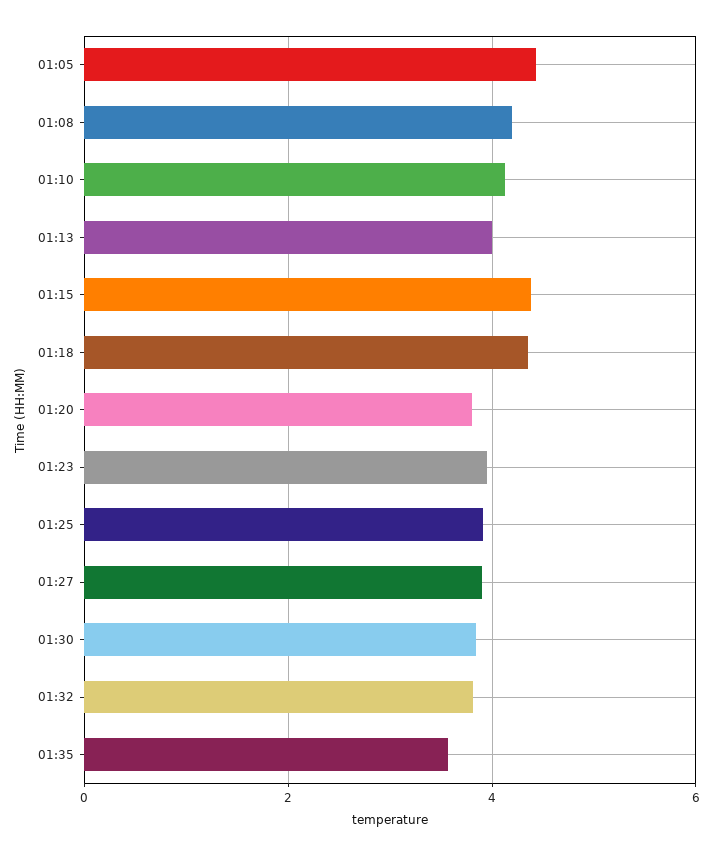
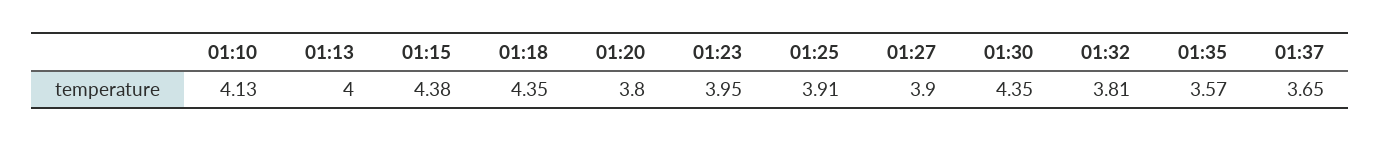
01:05: 4.4 -> none
01:08: 4.2 -> none
01:30: 3.8 -> 4.35
01:37: none -> 3.65

